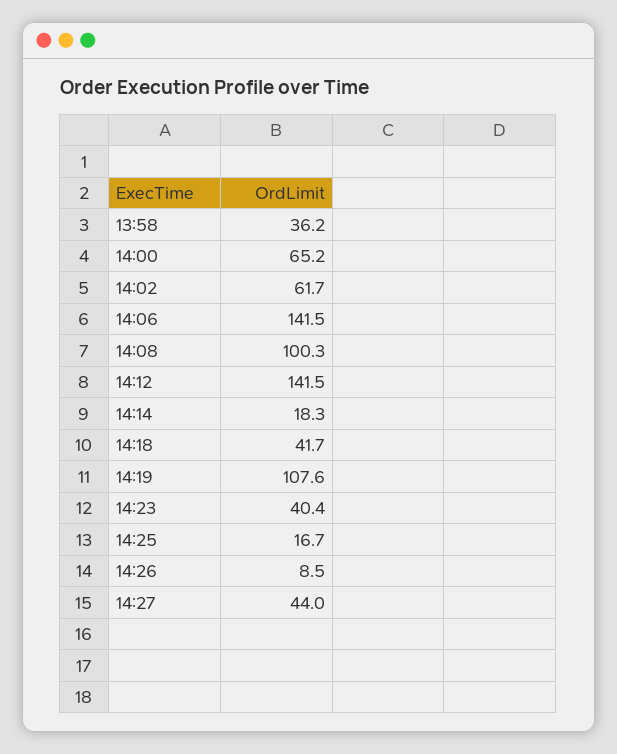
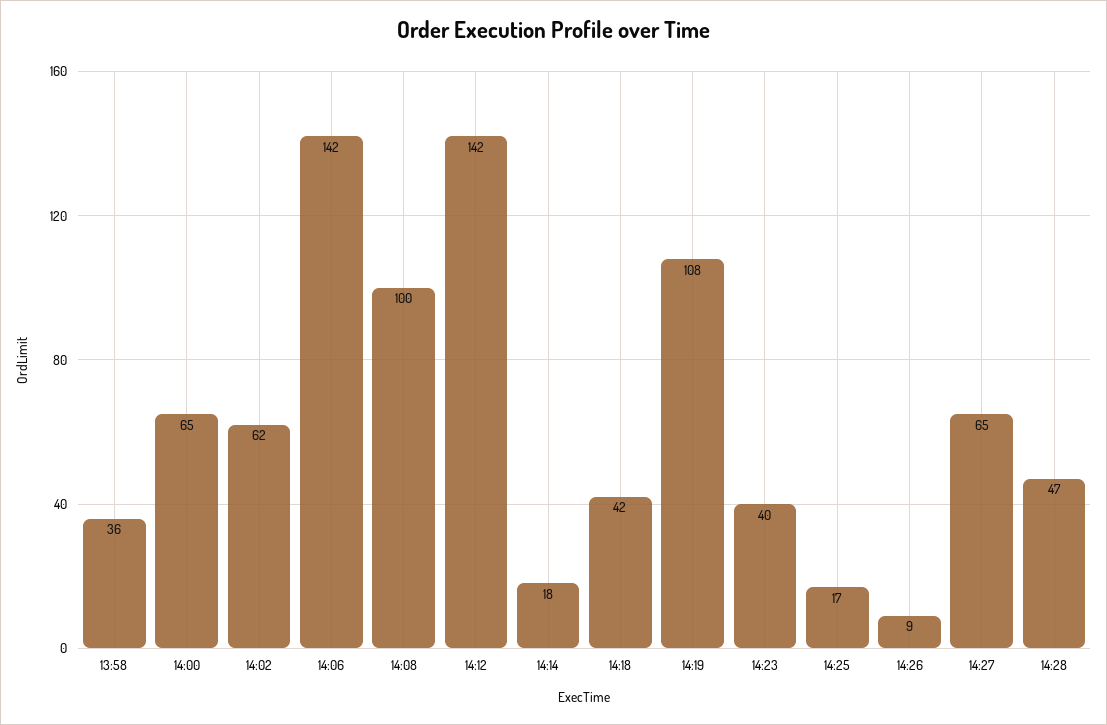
14:27: 44 -> 65
14:28: none -> 47

